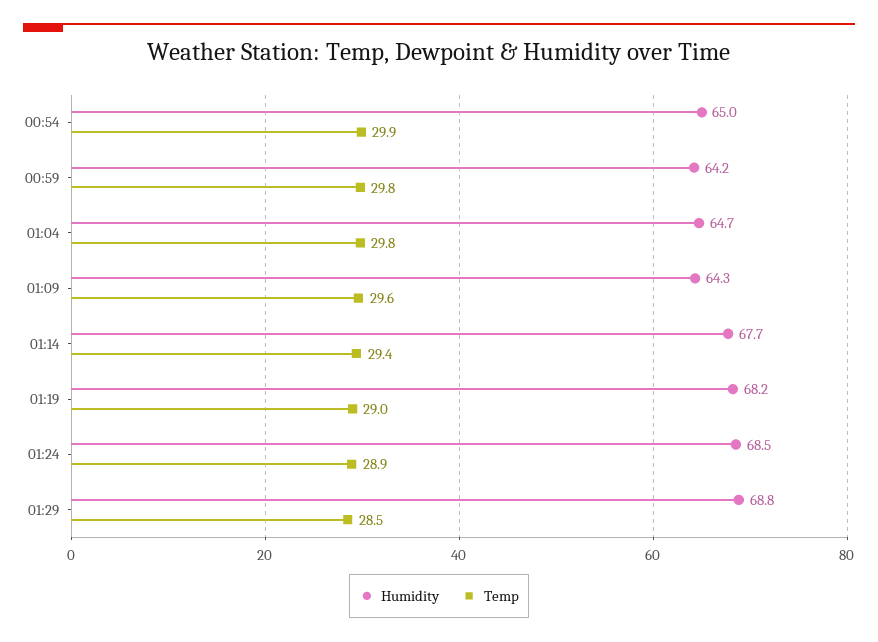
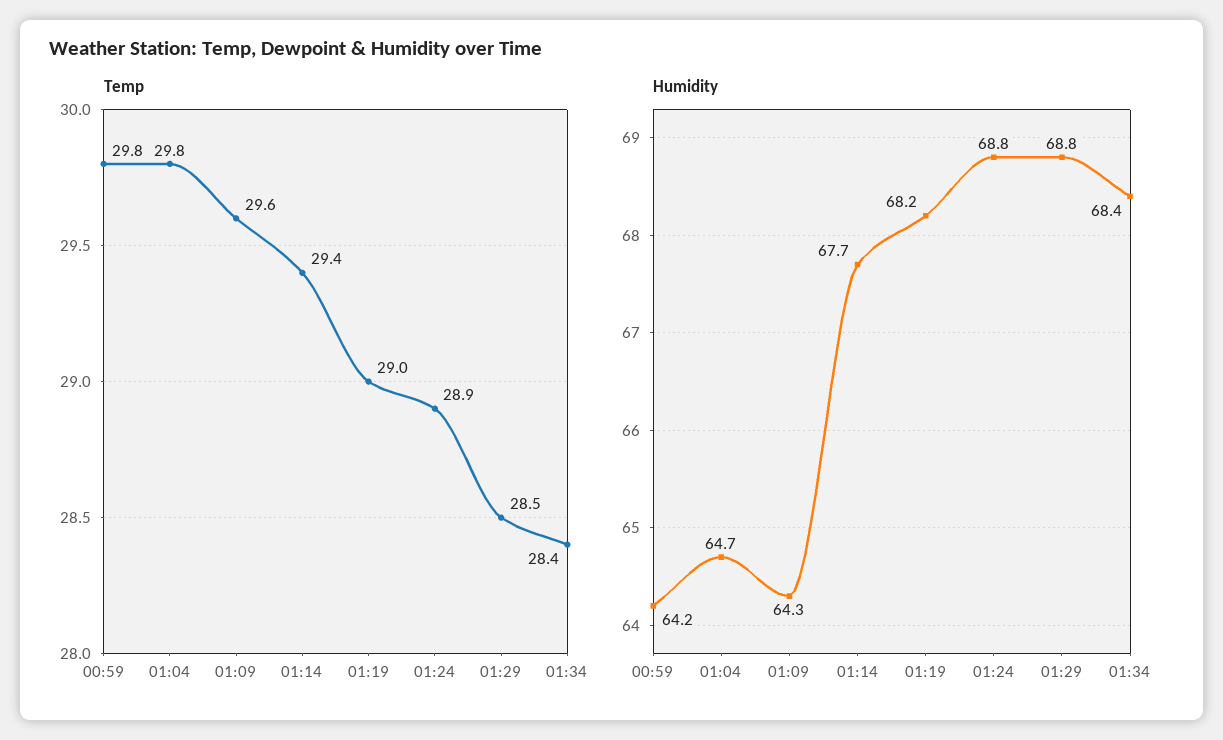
Humidity, 00:54: 65 -> none
Temp, 00:54: 29.9 -> none
Humidity, 01:24: 68.5 -> 68.8
Temp, 01:34: none -> 28.4
Humidity, 01:34: none -> 68.4

